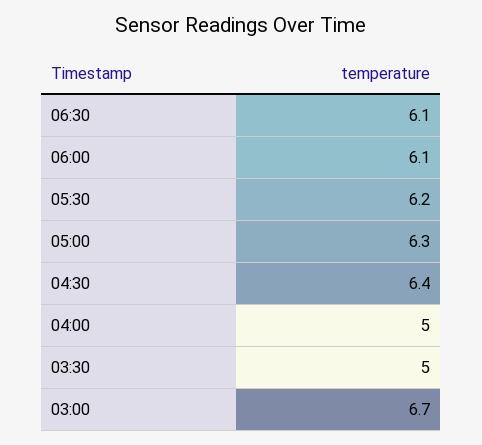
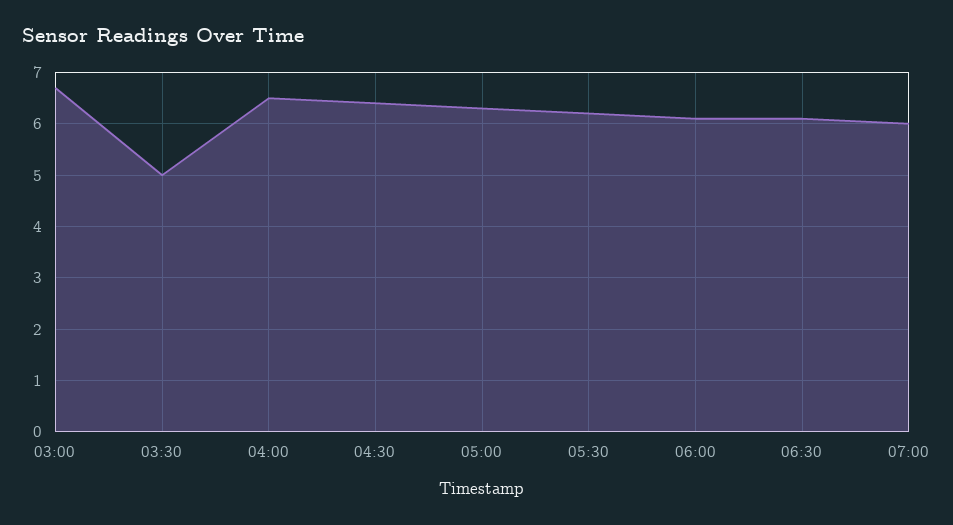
04:00: 5 -> 6.5
07:00: none -> 6

